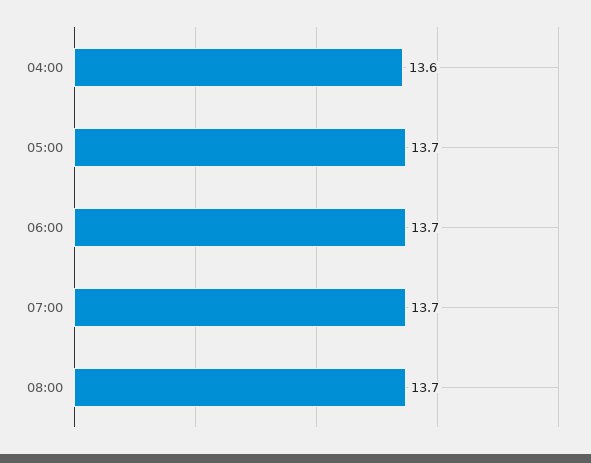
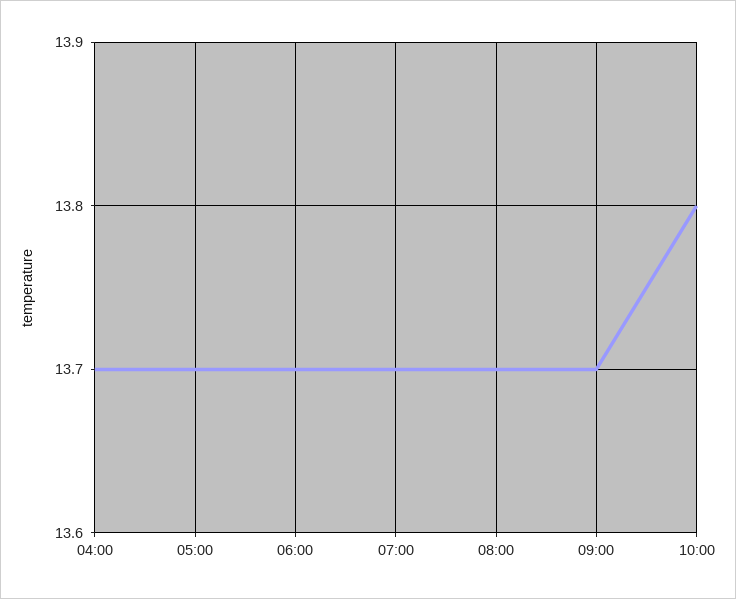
04:00: 13.6 -> 13.7
09:00: none -> 13.7
10:00: none -> 13.8

